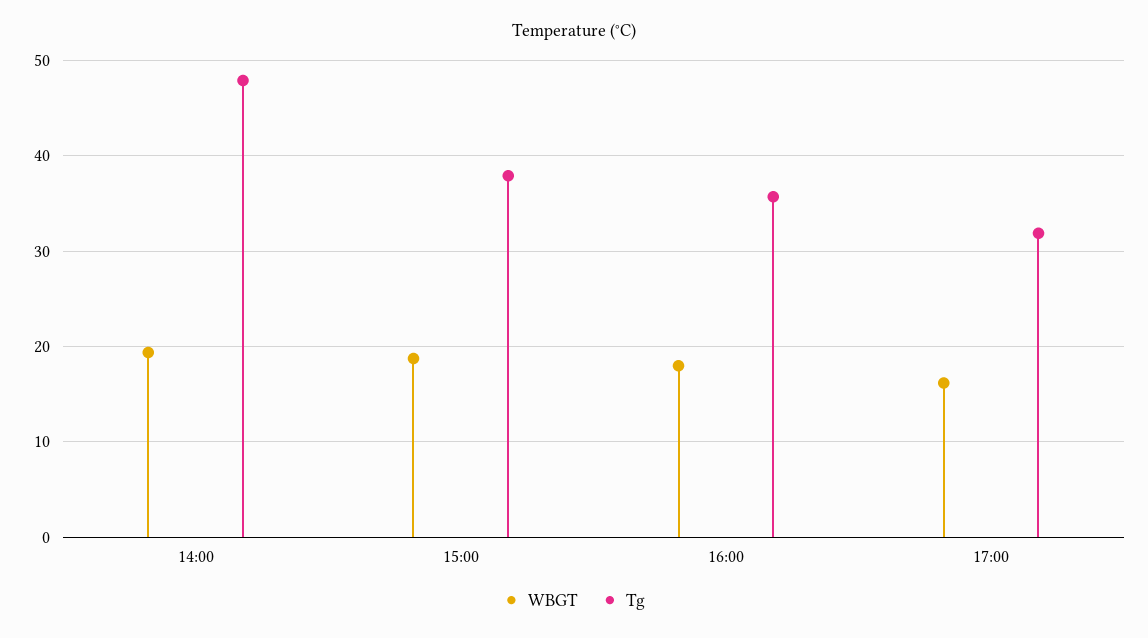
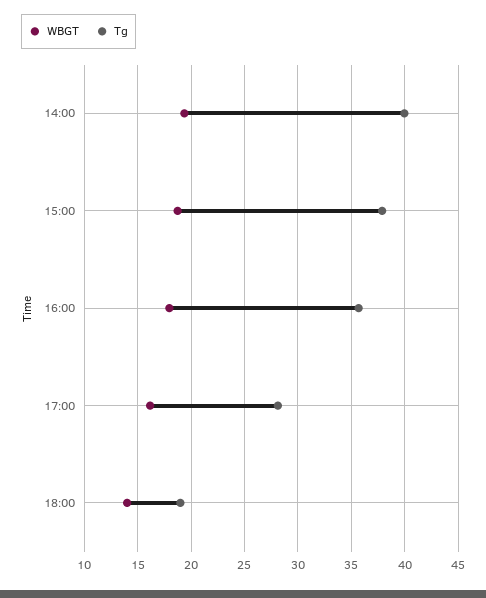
Tg, 14:00: 48 -> 40
Tg, 17:00: 32 -> 28
WBGT, 18:00: none -> 14
Tg, 18:00: none -> 19

